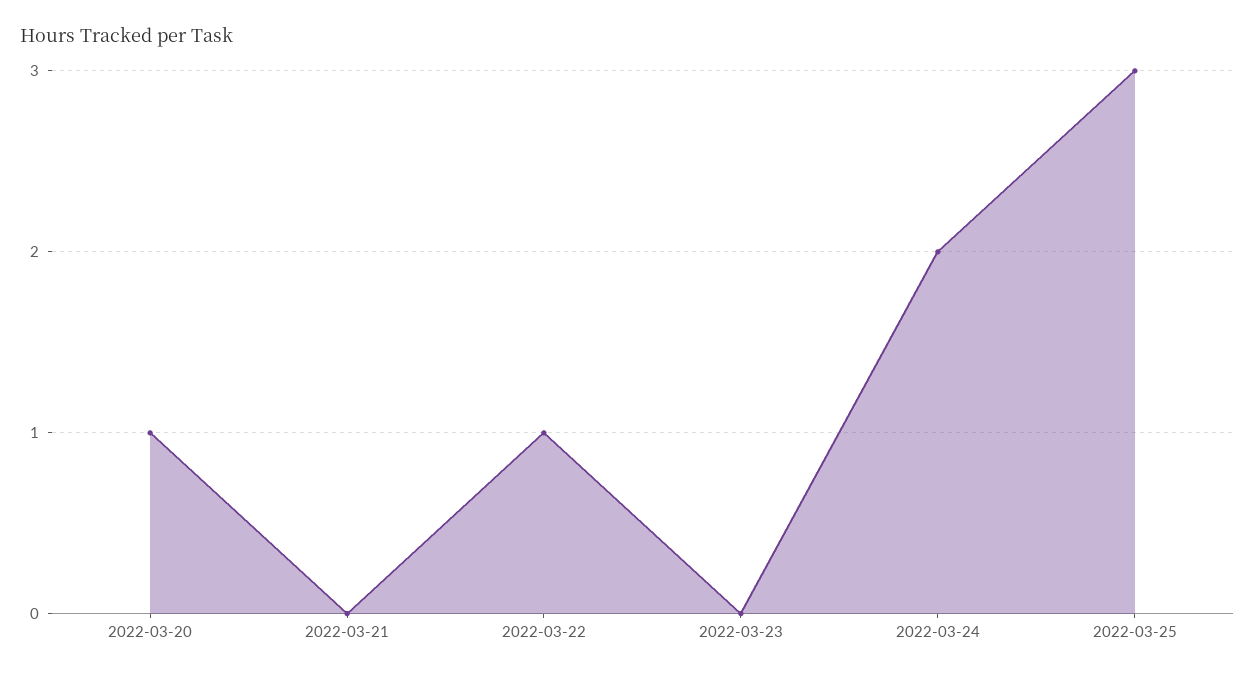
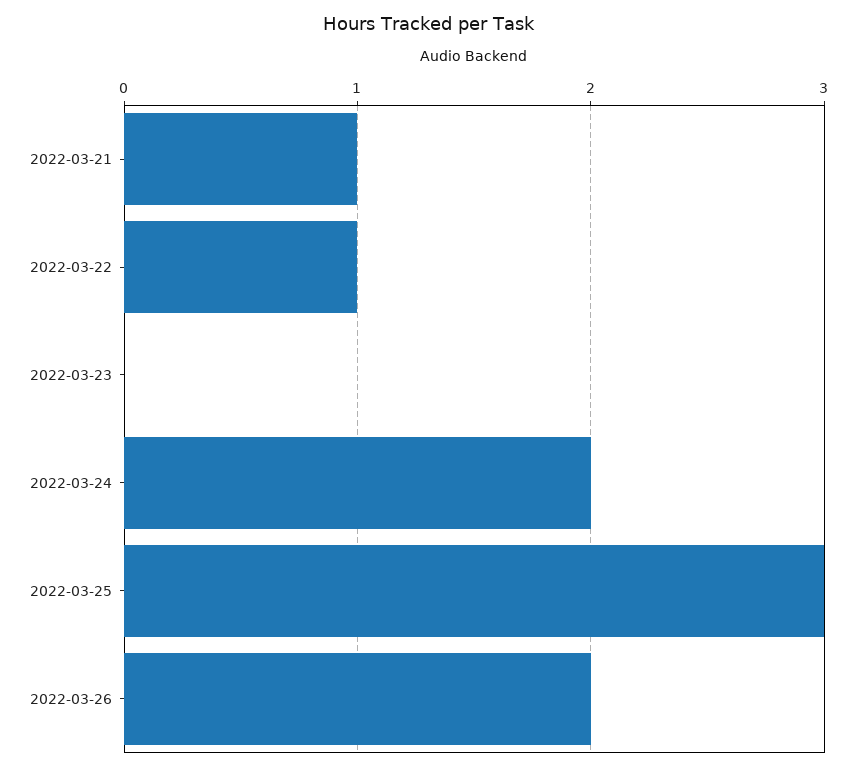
2022-03-20: 1 -> none
2022-03-21: 0 -> 1
2022-03-26: none -> 2

